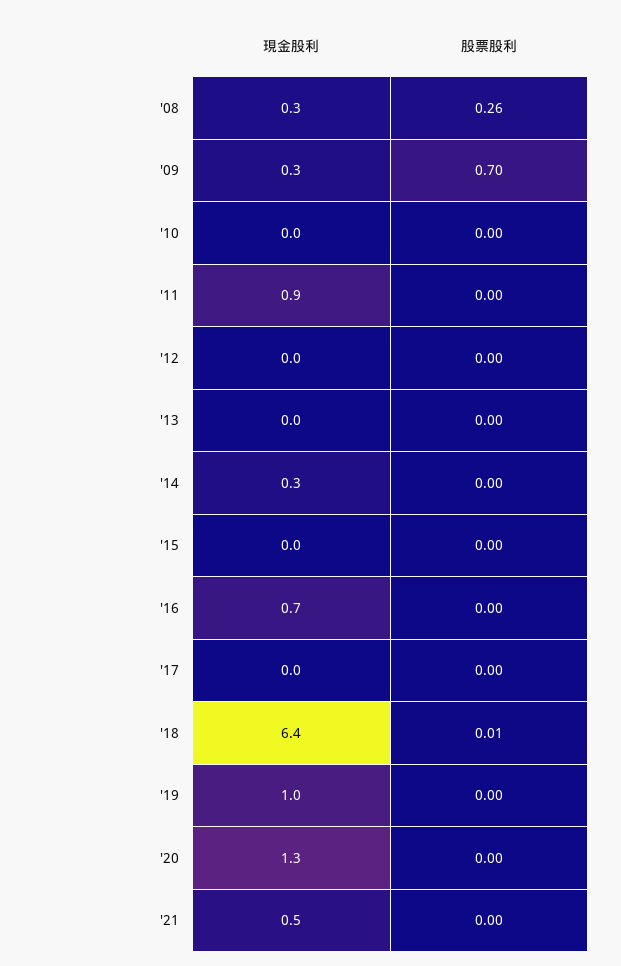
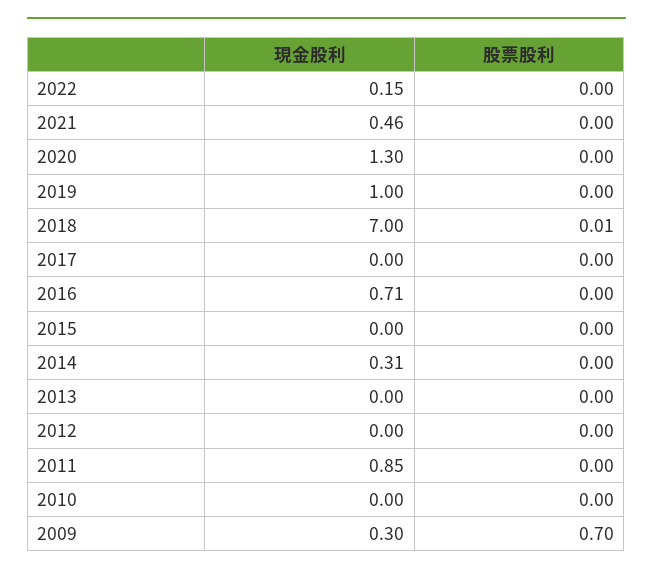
現金股利, '08: 0.3 -> none
股票股利, '08: 0.26 -> none
現金股利, '18: 6.4 -> 7
現金股利, 2022: none -> 0.15
股票股利, 2022: none -> 0

